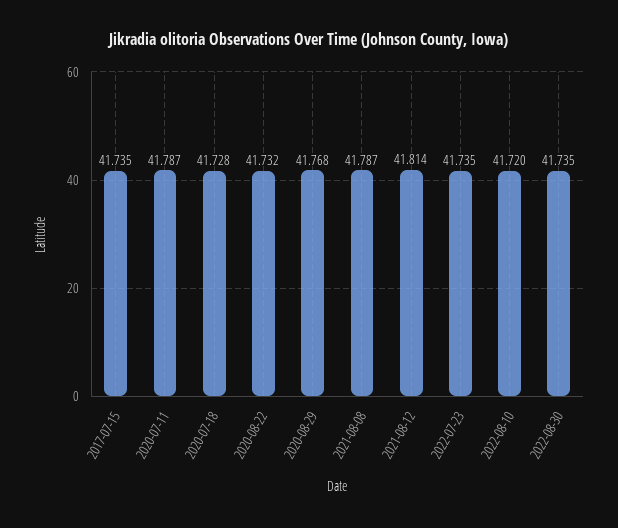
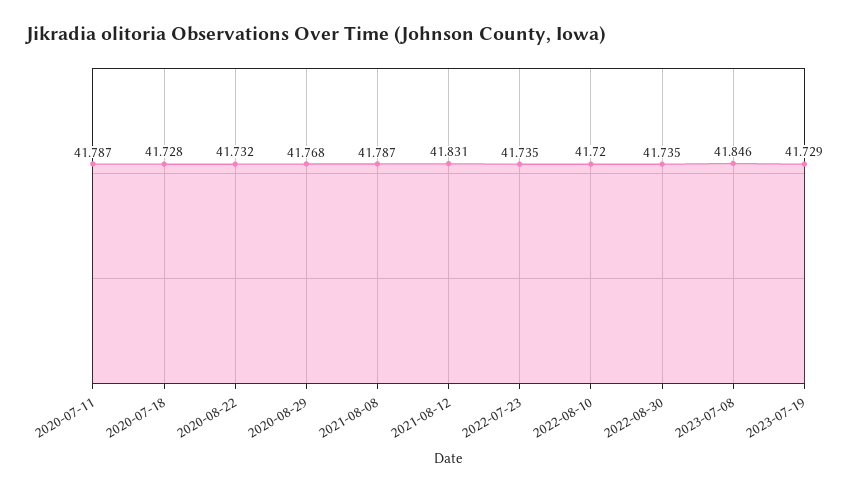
2017-07-15: 41.735 -> none
2021-08-12: 41.814 -> 41.831
2023-07-08: none -> 41.846
2023-07-19: none -> 41.729

